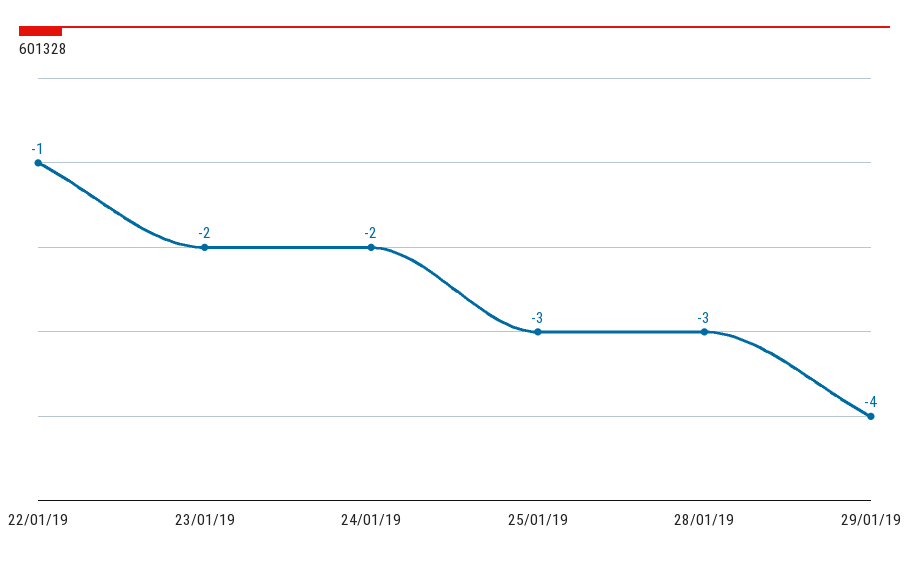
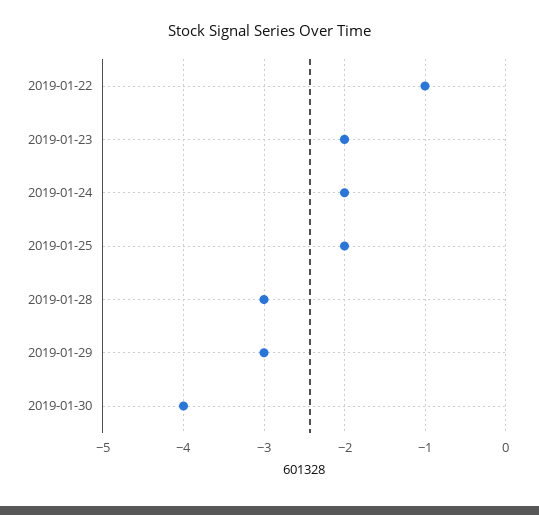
25/01/19: -3 -> -2
29/01/19: -4 -> -3
2019-01-30: none -> -4

